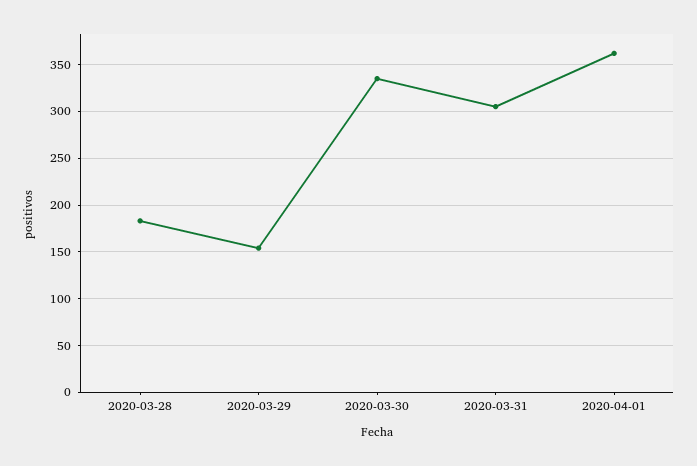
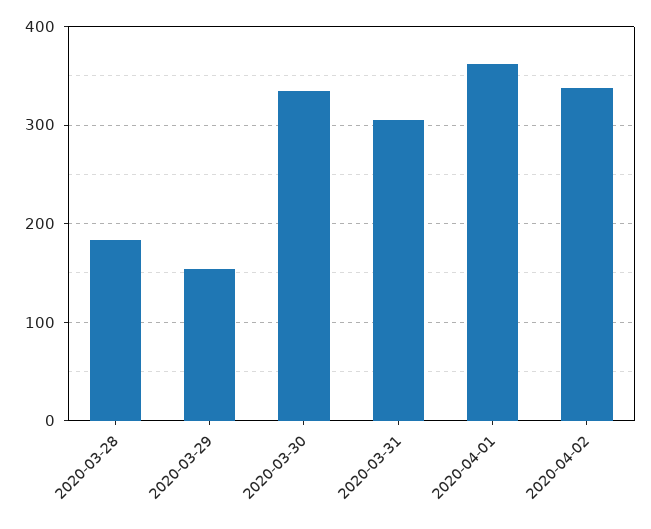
2020-04-02: none -> 340

